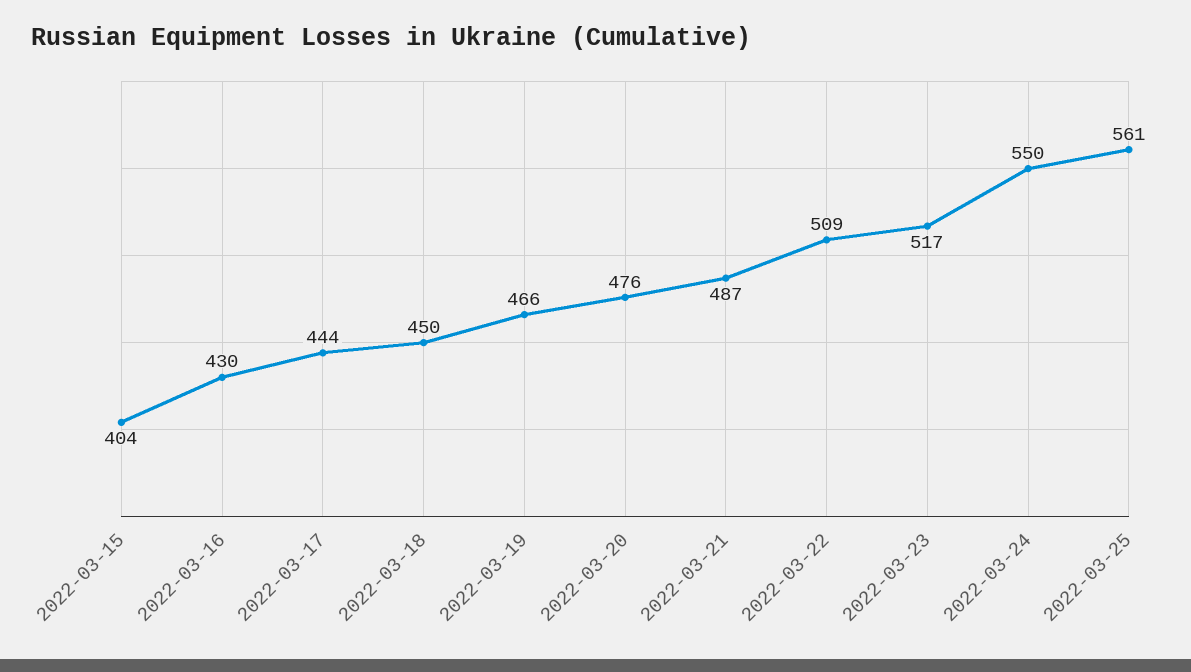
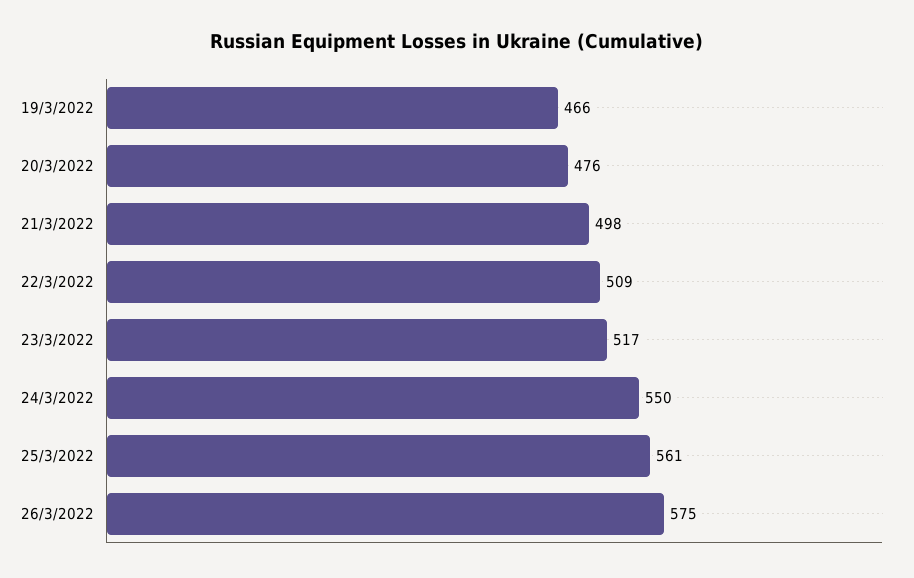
2022-03-15: 404 -> none
2022-03-16: 430 -> none
2022-03-17: 444 -> none
2022-03-18: 450 -> none
2022-03-21: 487 -> 498
26/3/2022: none -> 575

